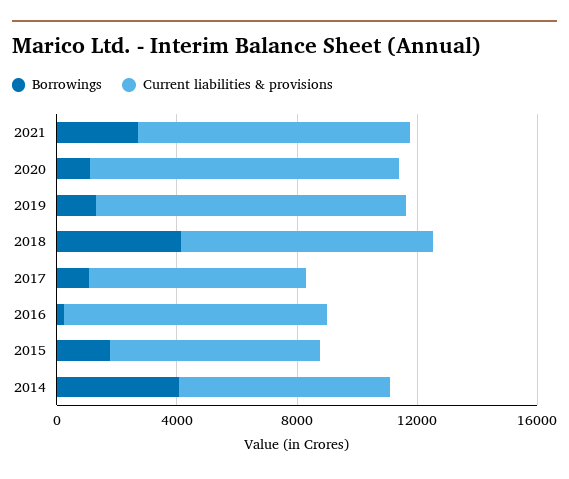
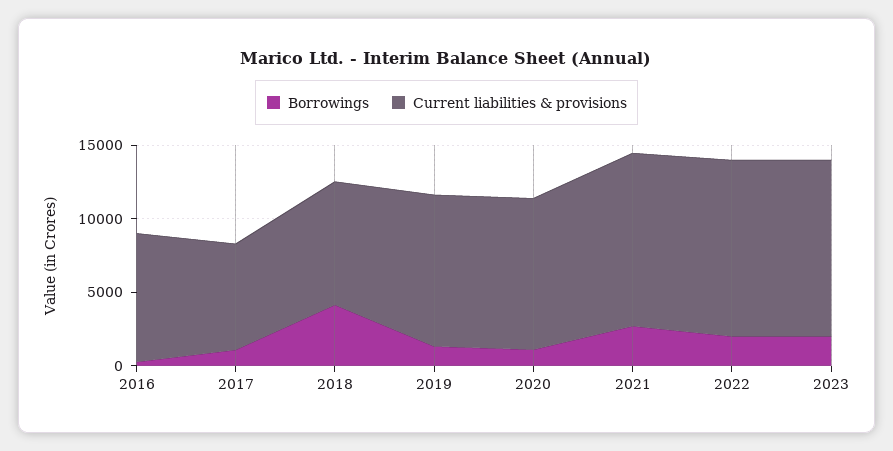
Current liabilities & provisions, 2021: 9000 -> 12000
Borrowings, 2015: 2000 -> none
Current liabilities & provisions, 2015: 7000 -> none
Borrowings, 2014: 4000 -> none
Current liabilities & provisions, 2014: 7000 -> none
Borrowings, 2022: none -> 2000
Current liabilities & provisions, 2022: none -> 12000
Borrowings, 2023: none -> 2000
Current liabilities & provisions, 2023: none -> 12000

